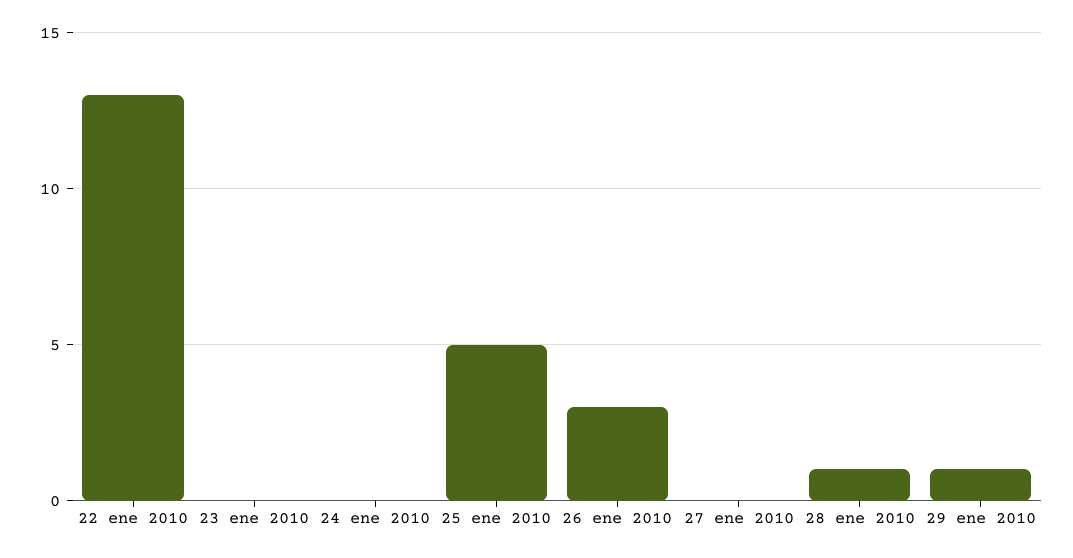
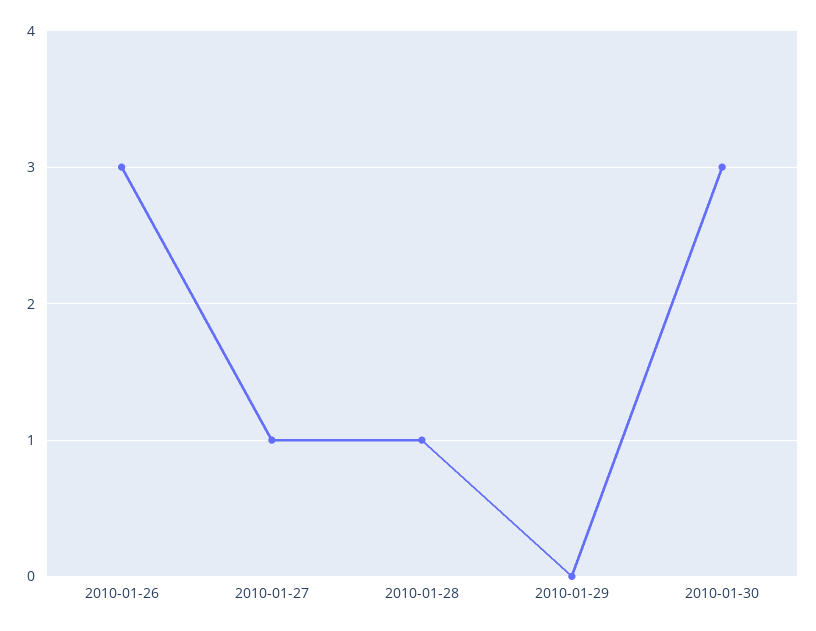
22 ene 2010: 13 -> none
23 ene 2010: 0 -> none
24 ene 2010: 0 -> none
25 ene 2010: 5 -> none
27 ene 2010: 0 -> 1
29 ene 2010: 1 -> 0
2010-01-30: none -> 3

